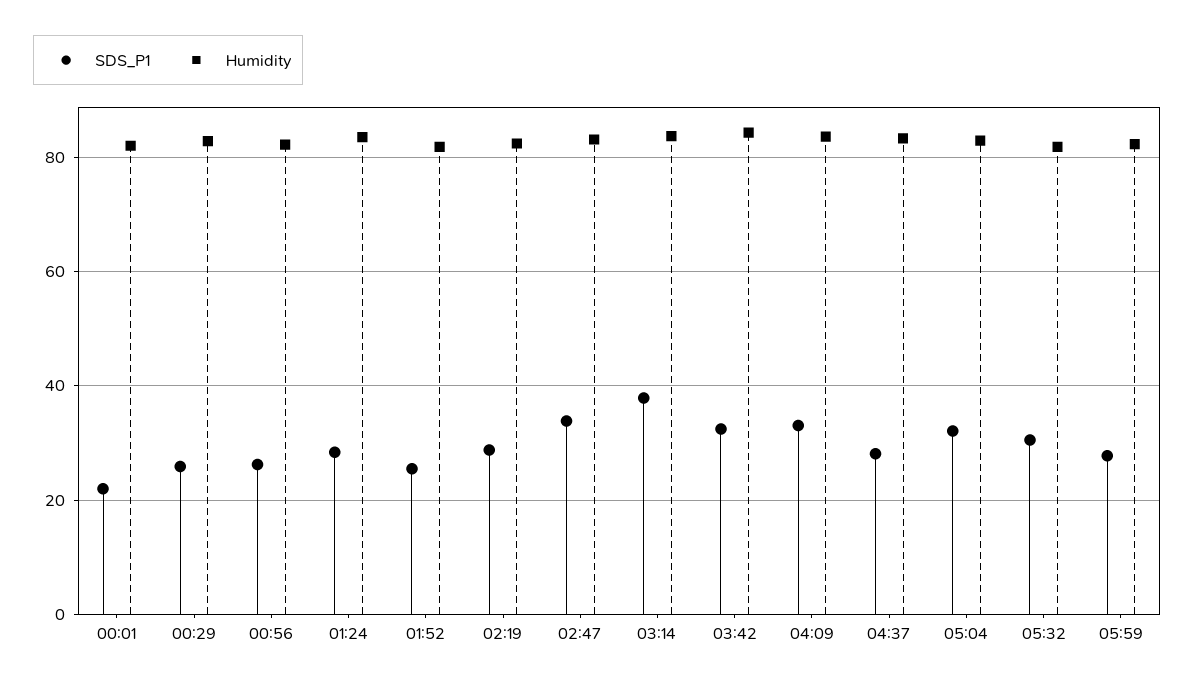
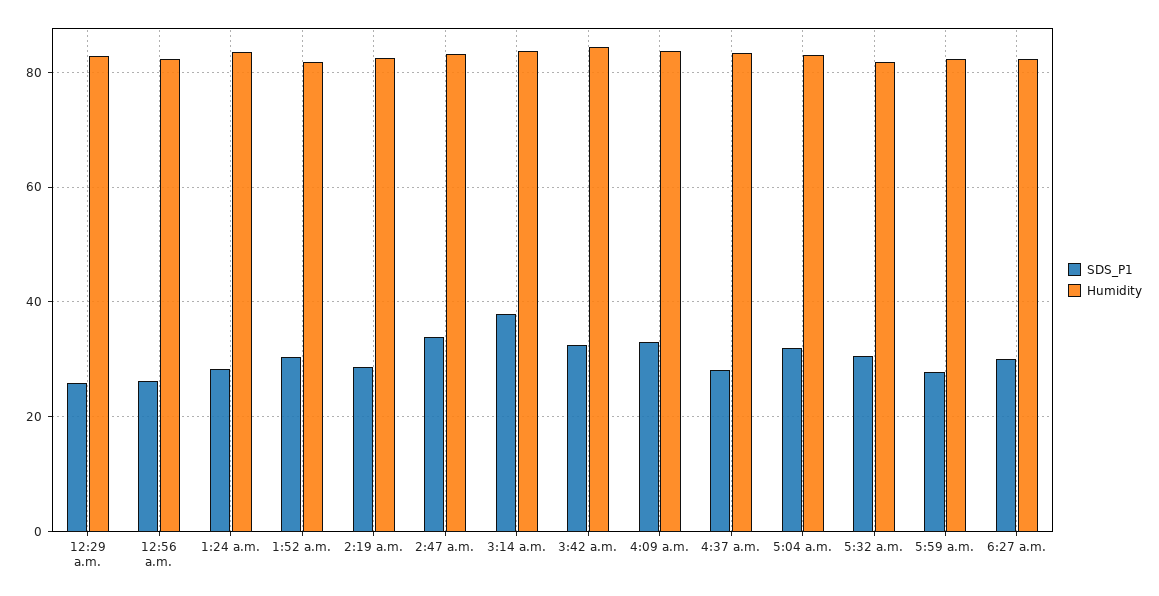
SDS_P1, 00:01: 22 -> none
Humidity, 00:01: 82 -> none
SDS_P1, 01:52: 26 -> 30
SDS_P1, 6:27 a.m.: none -> 30
Humidity, 6:27 a.m.: none -> 82

